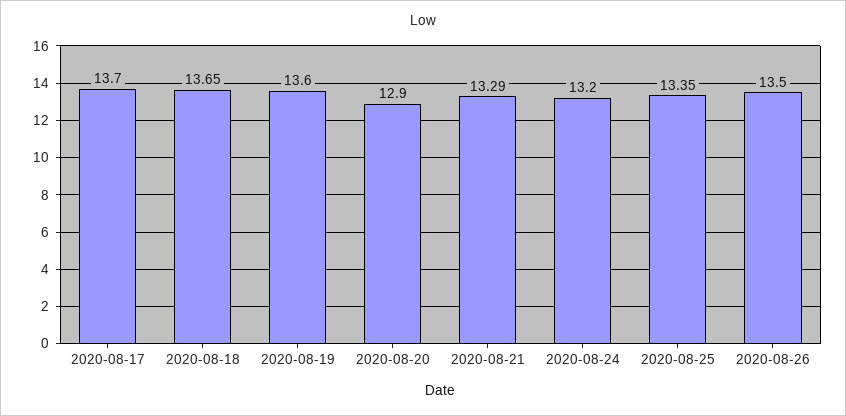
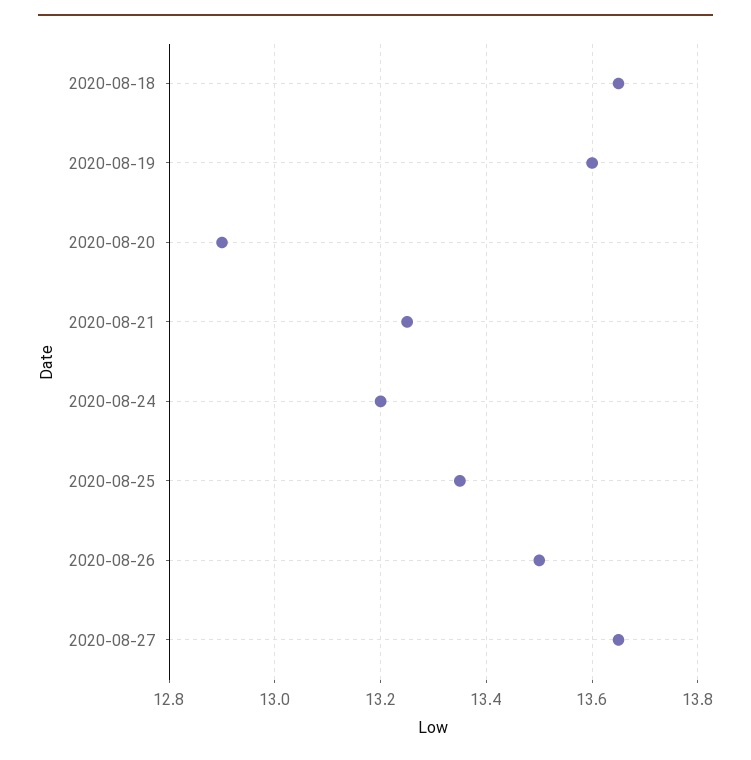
2020-08-17: 13.7 -> none
2020-08-21: 13.29 -> 13.25
2020-08-27: none -> 13.65

